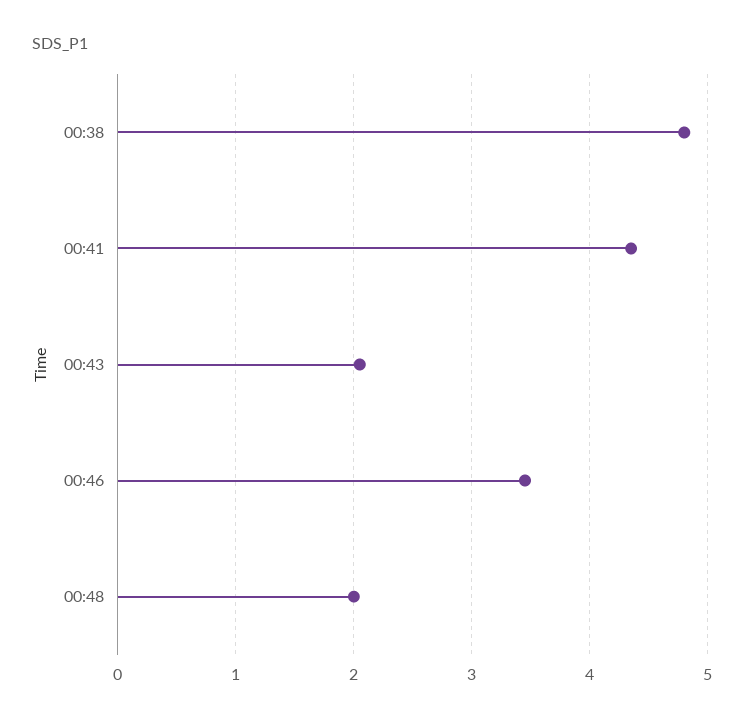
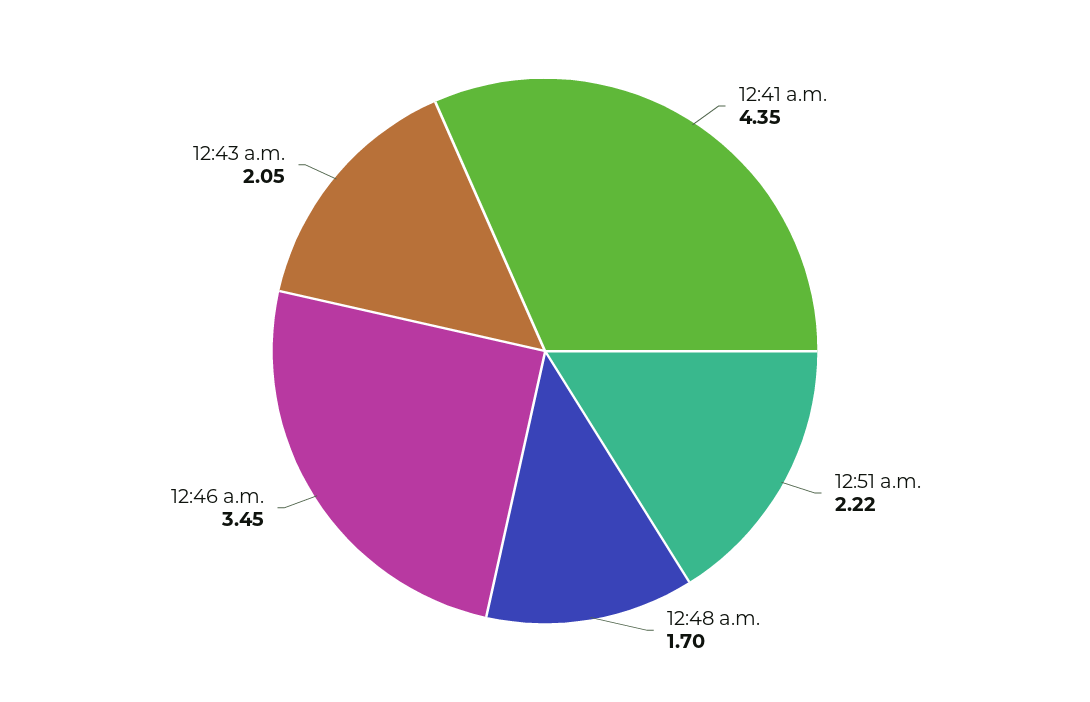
00:38: 4.8 -> none
00:48: 2 -> 1.7
12:51 a.m.: none -> 2.22

